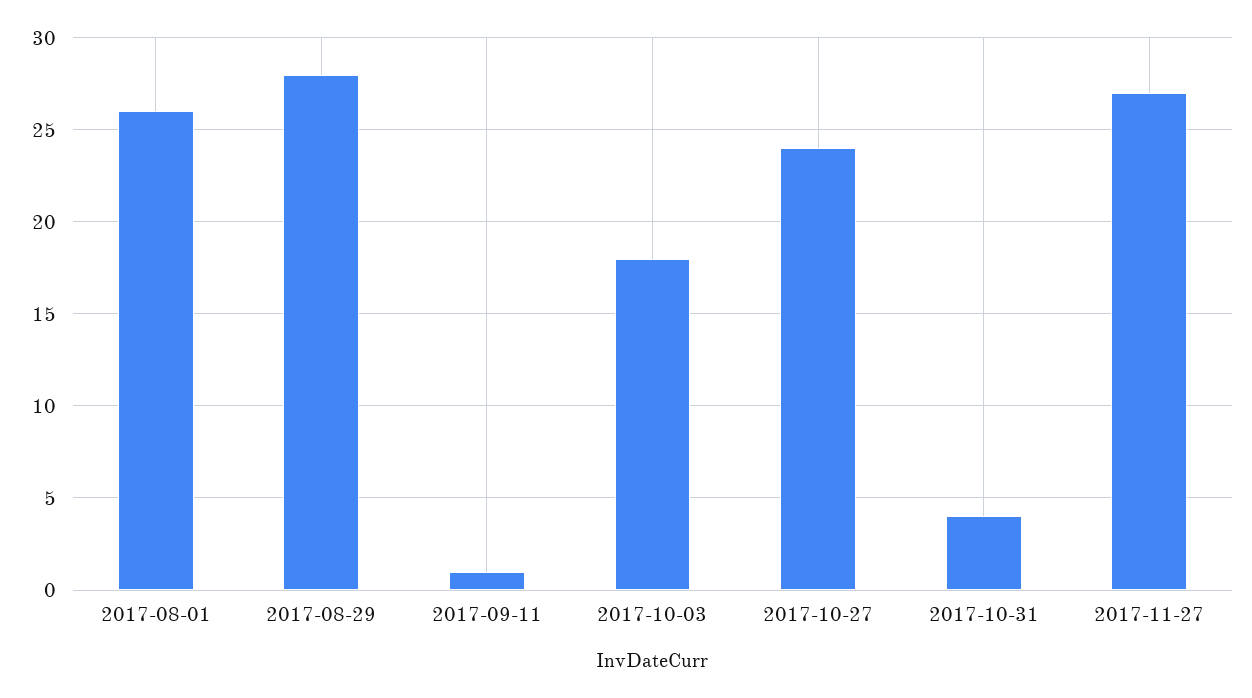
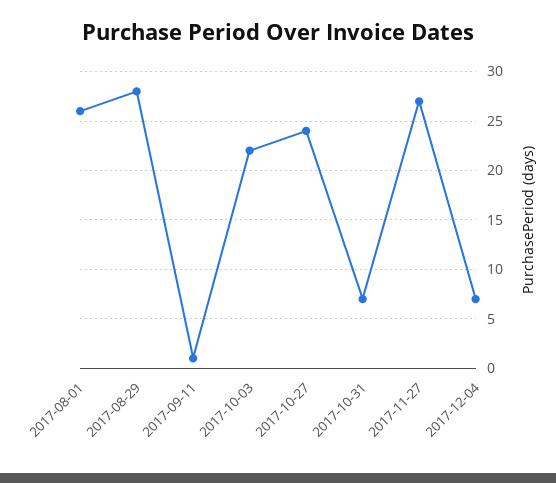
2017-10-03: 18 -> 22
2017-10-31: 4 -> 7
2017-12-04: none -> 7

